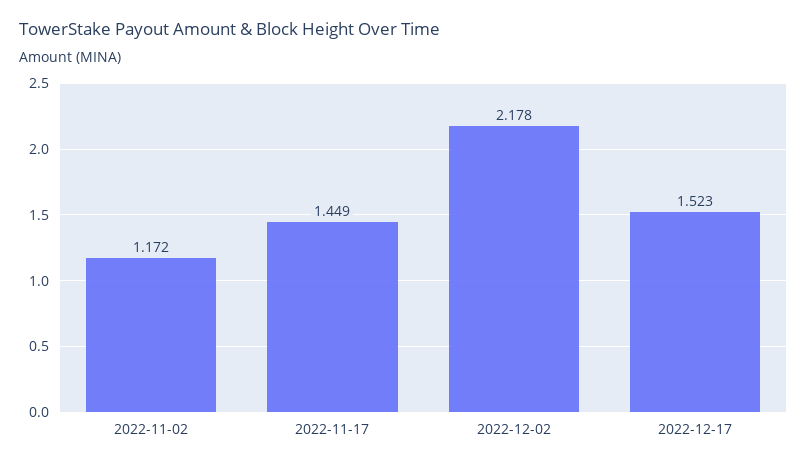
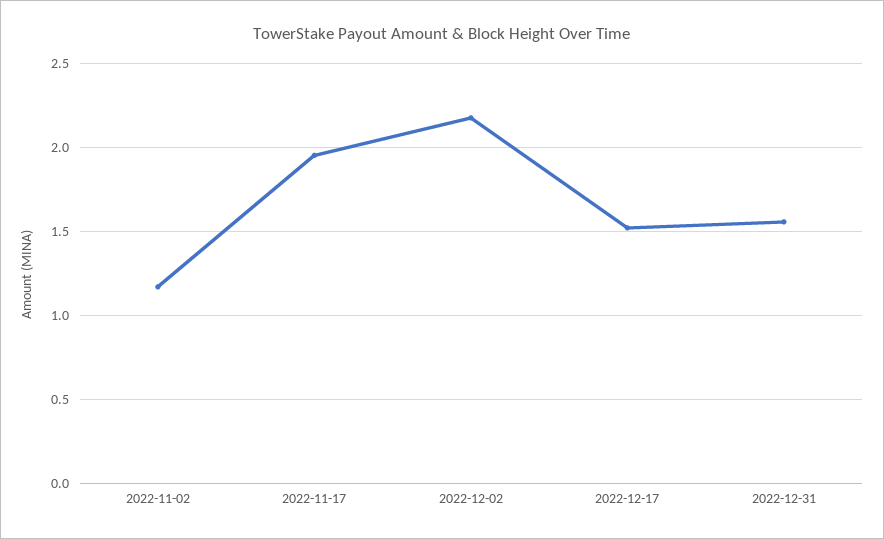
2022-11-17: 1.449 -> 1.95
2022-12-31: none -> 1.55

